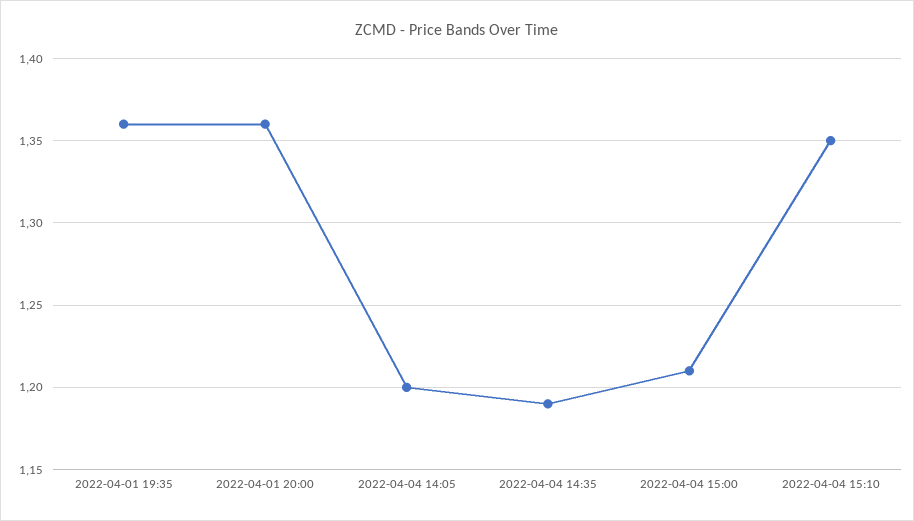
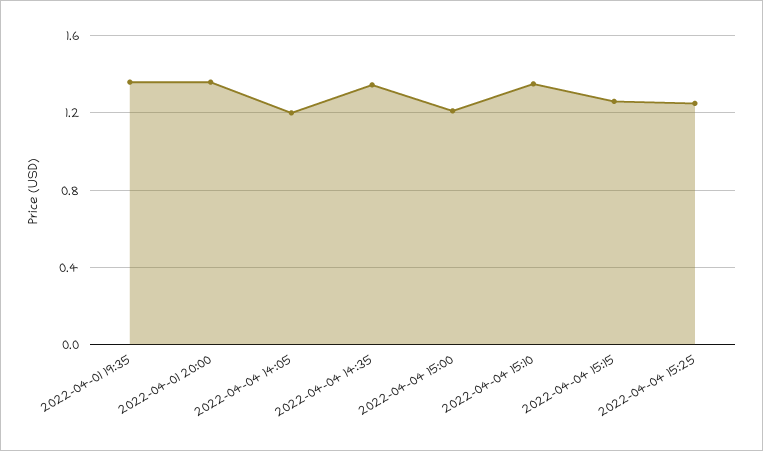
2022-04-04 14:35: 1.19 -> 1.35
2022-04-04 15:15: none -> 1.25
2022-04-04 15:25: none -> 1.25

